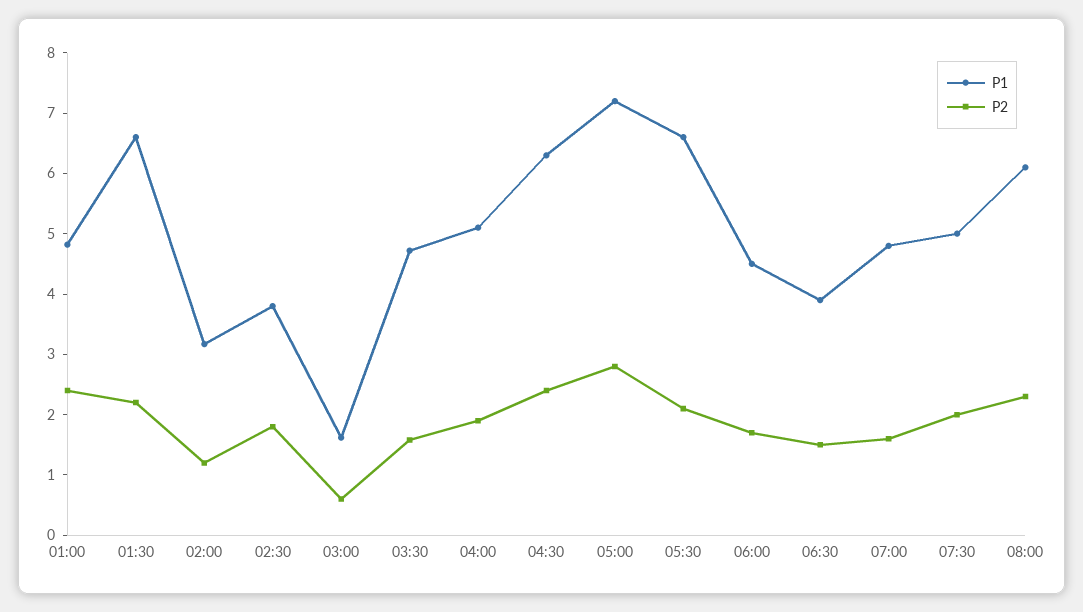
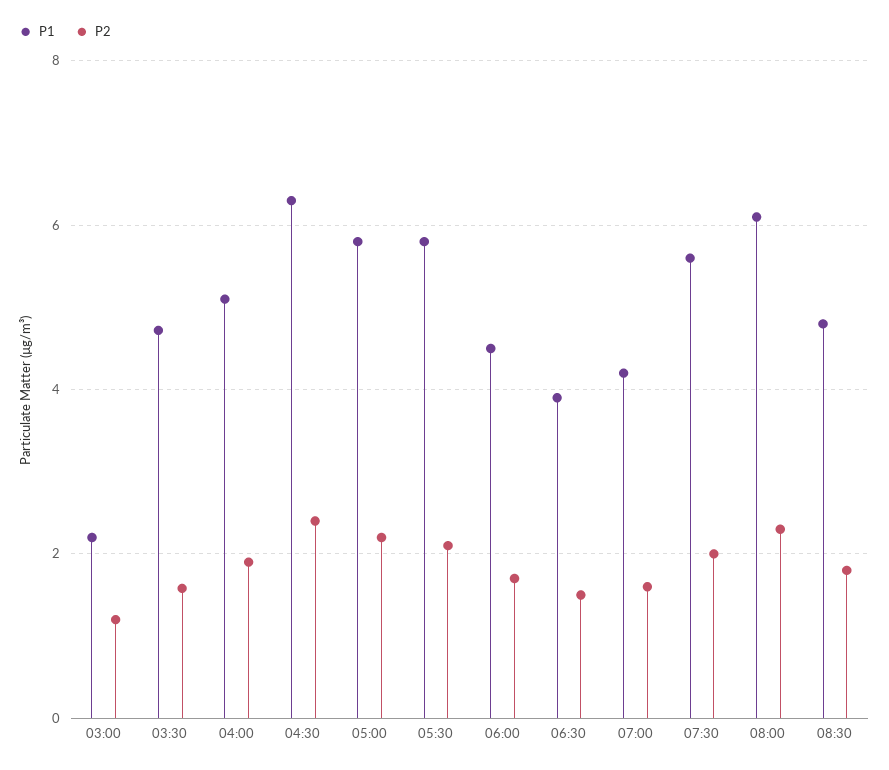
P1, 01:00: 4.8 -> none
P2, 01:00: 2.4 -> none
P1, 01:30: 6.6 -> none
P2, 01:30: 2.2 -> none
P1, 02:00: 3.2 -> none
P2, 02:00: 1.2 -> none
P1, 02:30: 3.8 -> none
P2, 02:30: 1.8 -> none
P1, 03:00: 1.6 -> 2.2
P2, 03:00: 0.6 -> 1.2
P1, 05:00: 7.2 -> 5.8
P2, 05:00: 2.8 -> 2.2
P1, 05:30: 6.6 -> 5.8
P1, 07:00: 4.8 -> 4.2
P1, 07:30: 5 -> 5.6
P1, 08:30: none -> 4.8
P2, 08:30: none -> 1.8

